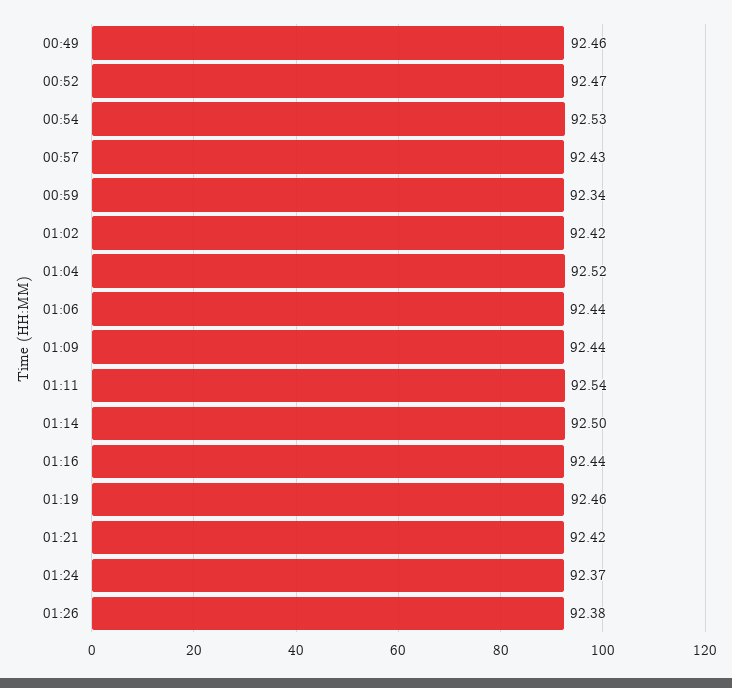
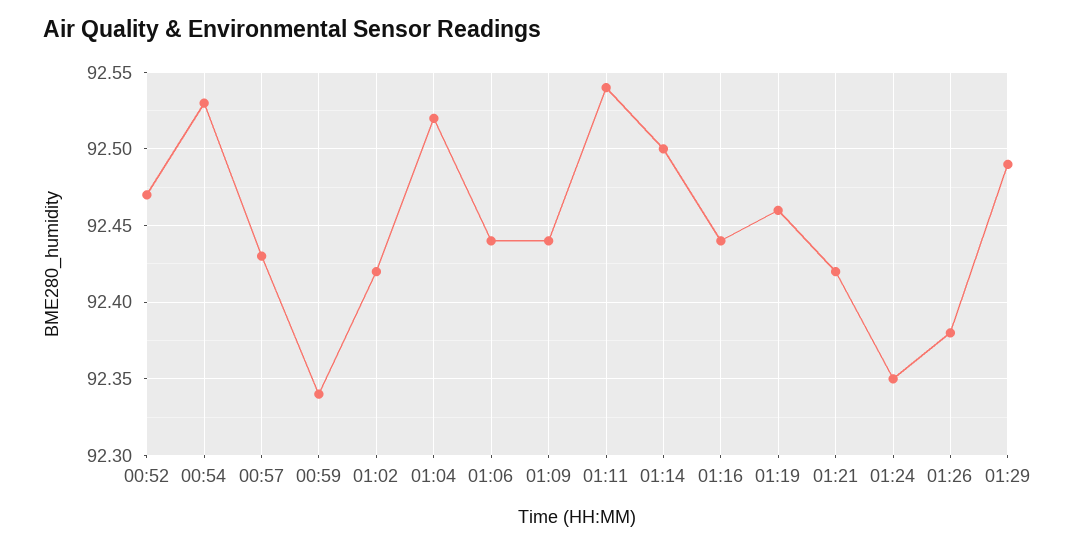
00:49: 92.46 -> none
01:24: 92.37 -> 92.35
01:29: none -> 92.49

